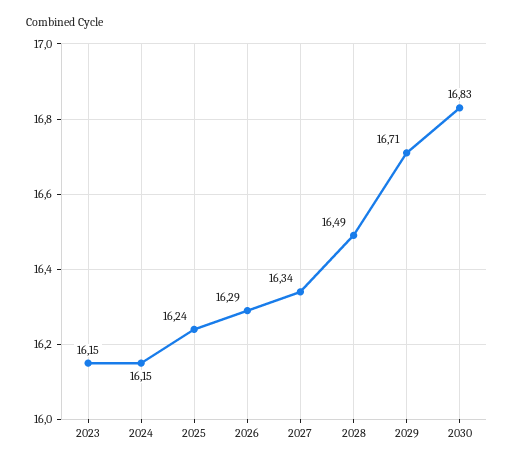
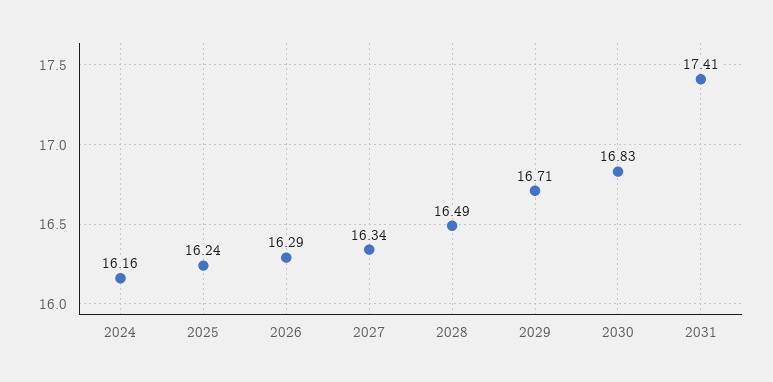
2023: 16.15 -> none
2024: 16.15 -> 16.16
2031: none -> 17.41

